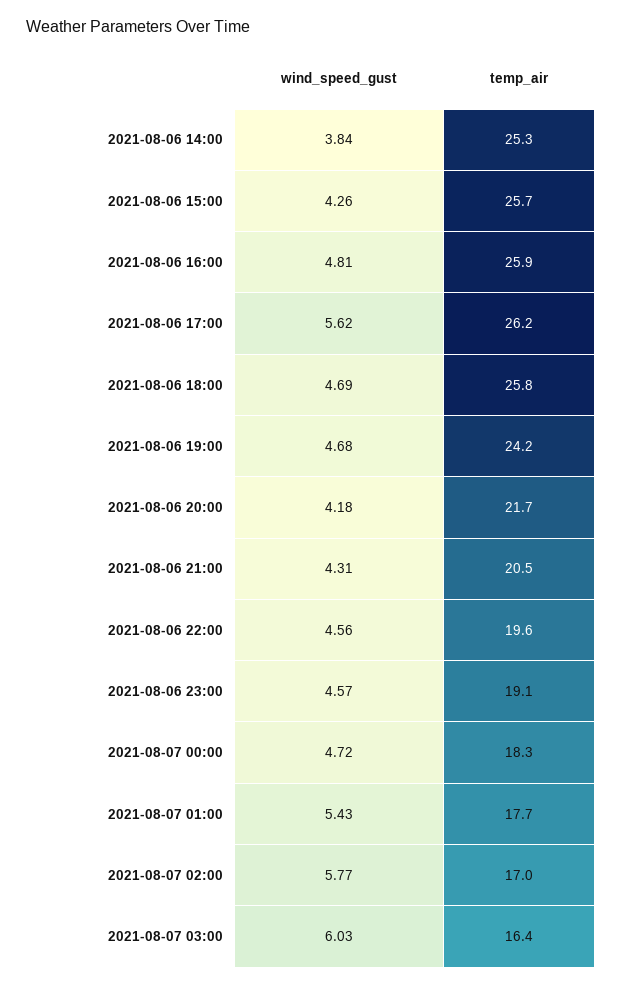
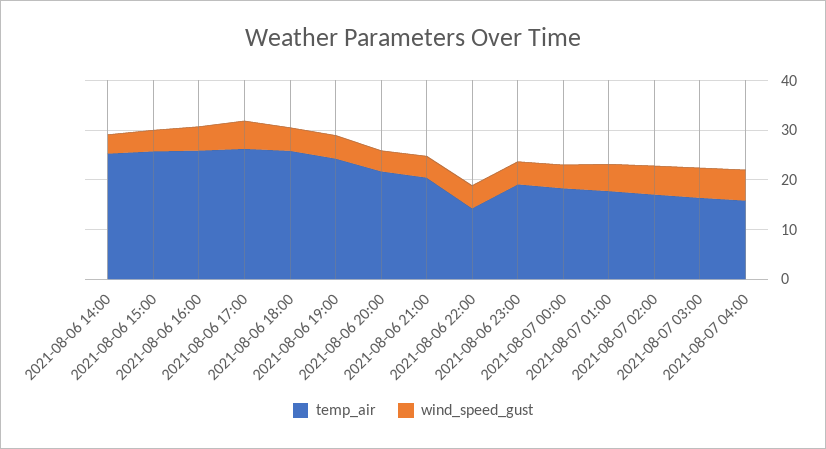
temp_air, 2021-08-06 22:00: 19.6 -> 14
temp_air, 2021-08-07 04:00: none -> 16
wind_speed_gust, 2021-08-07 04:00: none -> 6

